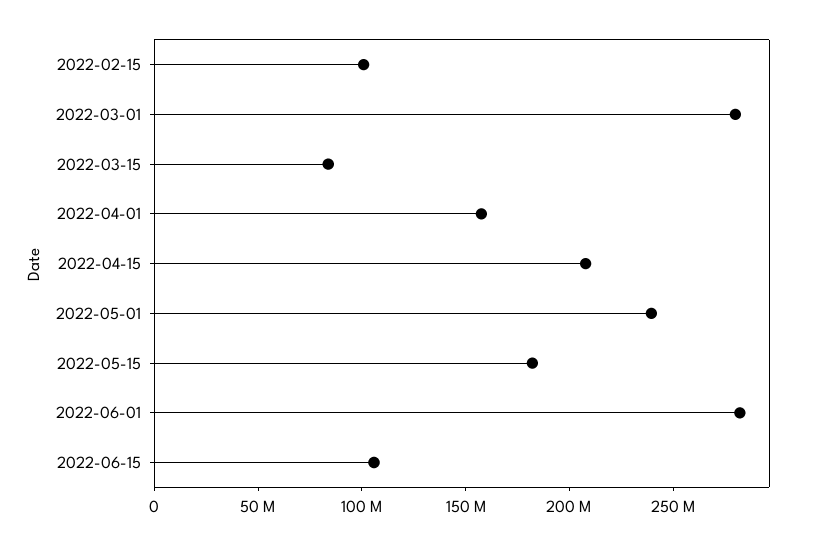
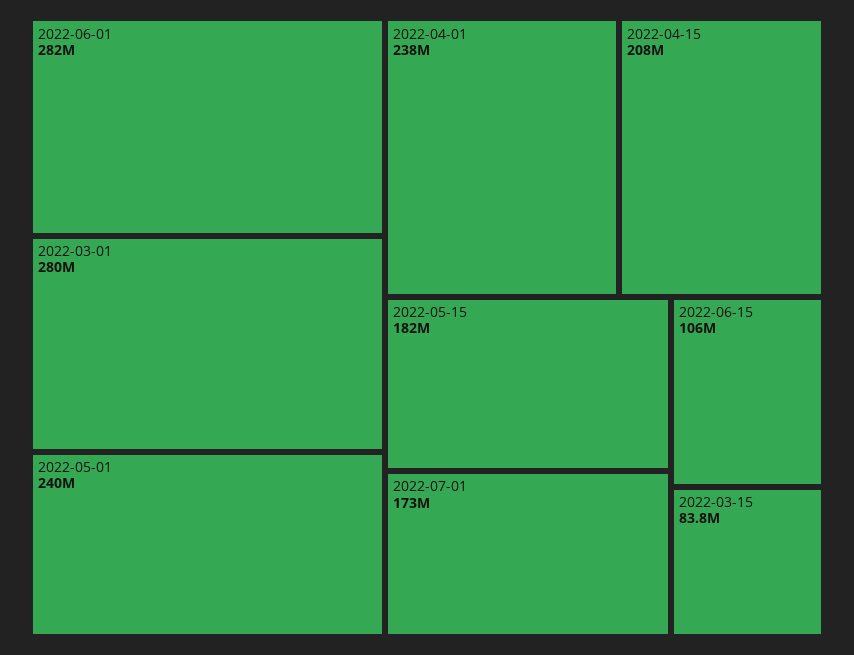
2022-02-15: 100000000 -> none
2022-04-01: 160000000 -> 238000000
2022-07-01: none -> 173000000

